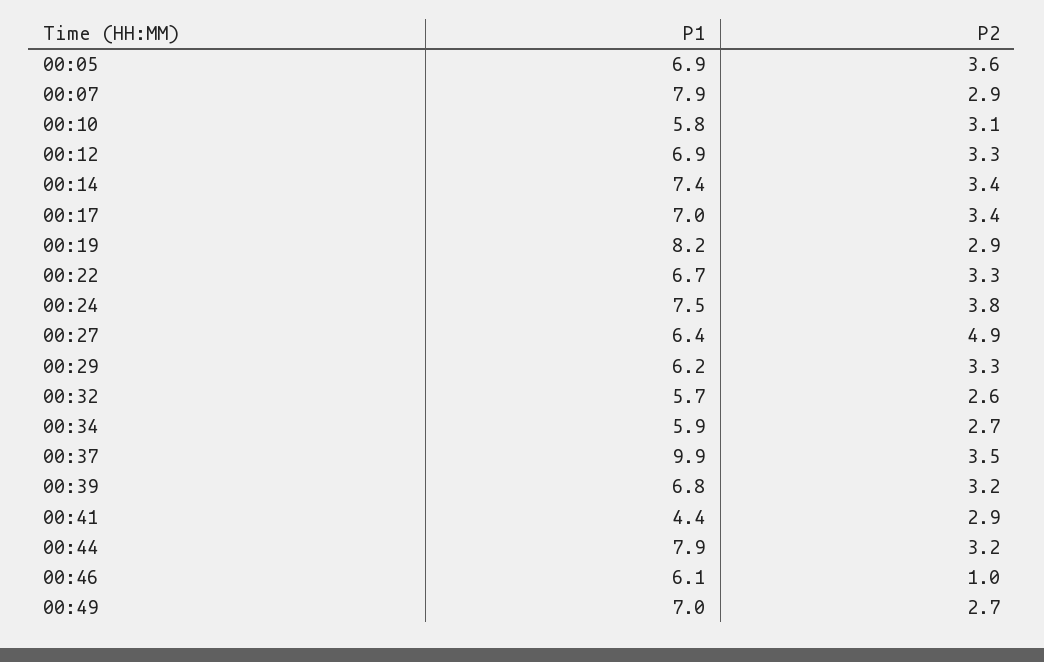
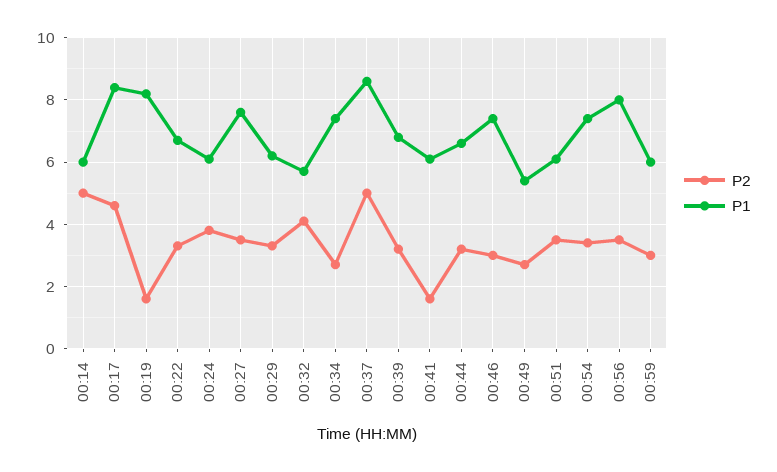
P1, 00:05: 6.9 -> none
P2, 00:05: 3.6 -> none
P1, 00:07: 7.9 -> none
P2, 00:07: 2.9 -> none
P1, 00:10: 5.8 -> none
P2, 00:10: 3.1 -> none
P1, 00:12: 6.9 -> none
P2, 00:12: 3.3 -> none
P1, 00:14: 7.4 -> 6
P2, 00:14: 3.4 -> 5
P1, 00:17: 7 -> 8.5
P2, 00:17: 3.4 -> 4.5
P2, 00:19: 2.9 -> 1.5
P1, 00:24: 7.5 -> 6
P1, 00:27: 6.4 -> 7.5
P2, 00:27: 4.9 -> 3.5
P2, 00:32: 2.6 -> 4
P1, 00:34: 5.9 -> 7.5
P1, 00:37: 9.9 -> 8.5
P2, 00:37: 3.5 -> 5
P1, 00:41: 4.4 -> 6
P2, 00:41: 2.9 -> 1.5
P1, 00:44: 7.9 -> 6.5
P1, 00:46: 6.1 -> 7.5
P2, 00:46: 1 -> 3
P1, 00:49: 7 -> 5.5
P2, 00:51: none -> 3.5
P1, 00:51: none -> 6
P2, 00:54: none -> 3.5
P1, 00:54: none -> 7.5
P2, 00:56: none -> 3.5
P1, 00:56: none -> 8
P2, 00:59: none -> 3
P1, 00:59: none -> 6

